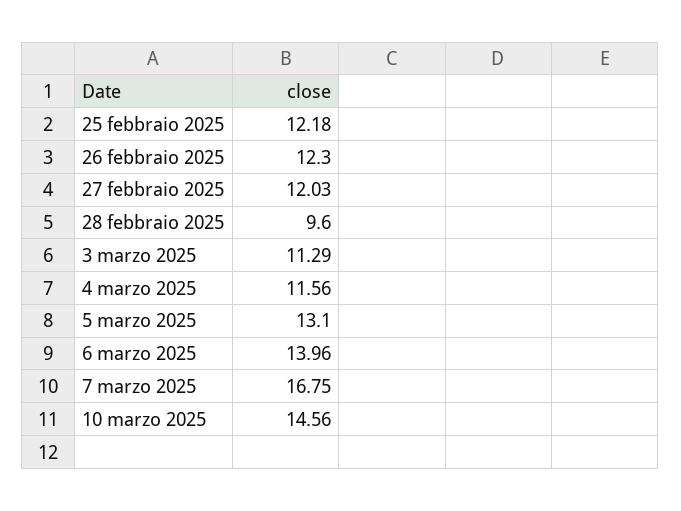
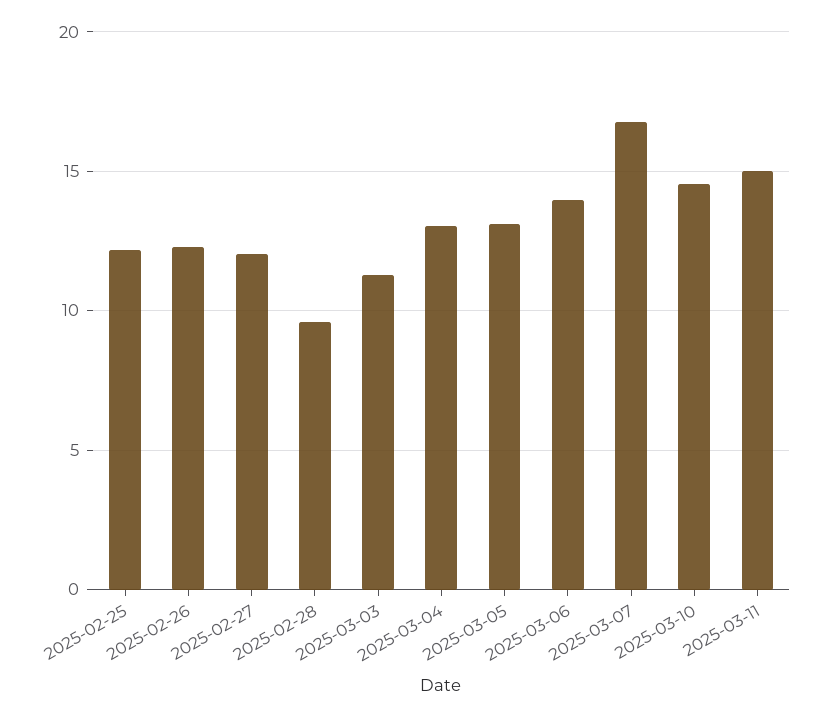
4 marzo 2025: 11.56 -> 13
2025-03-11: none -> 15

